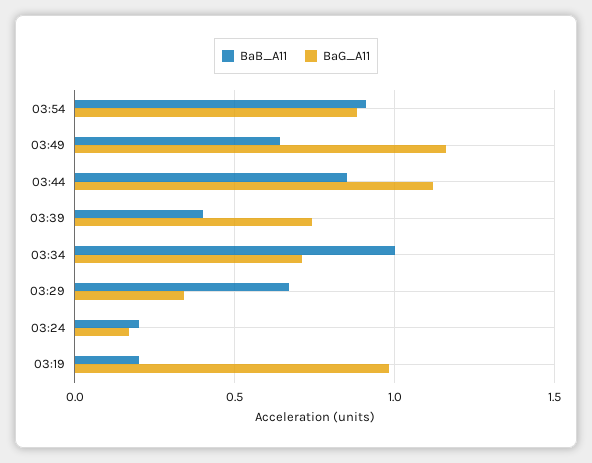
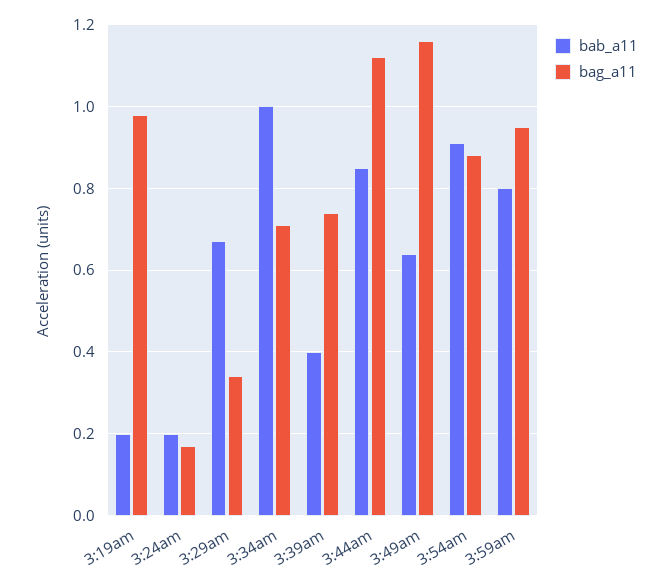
BaB_A11, 3:59am: none -> 0.8
BaG_A11, 3:59am: none -> 0.95

